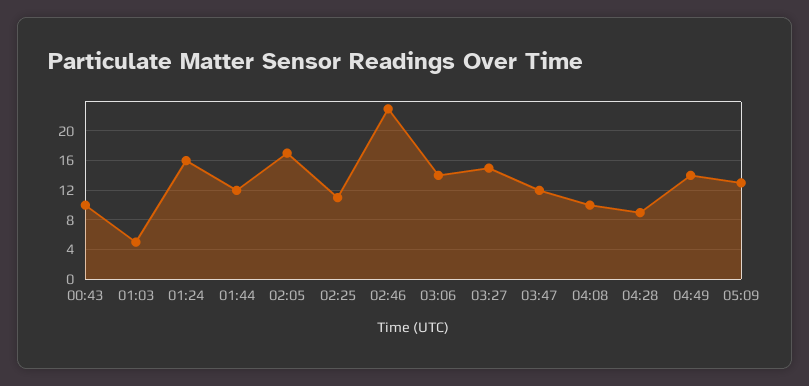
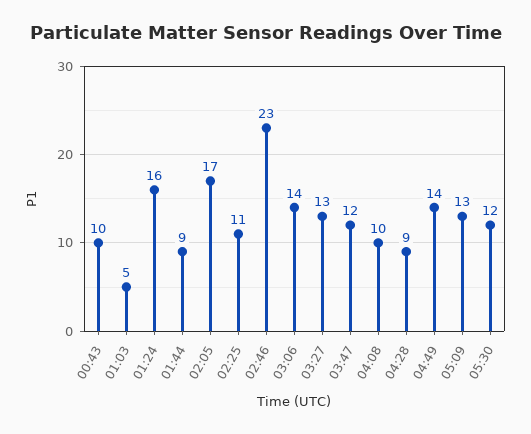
01:44: 12 -> 9
03:27: 15 -> 13
05:30: none -> 12

